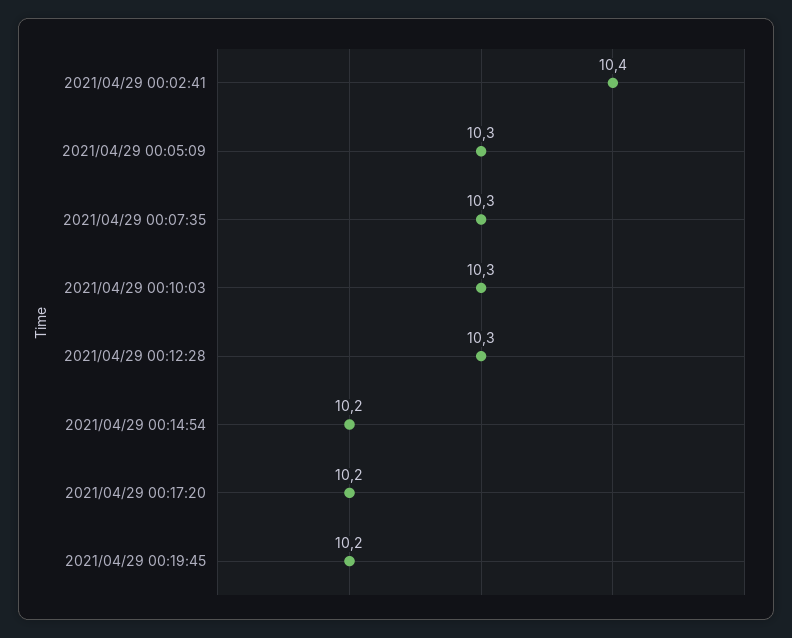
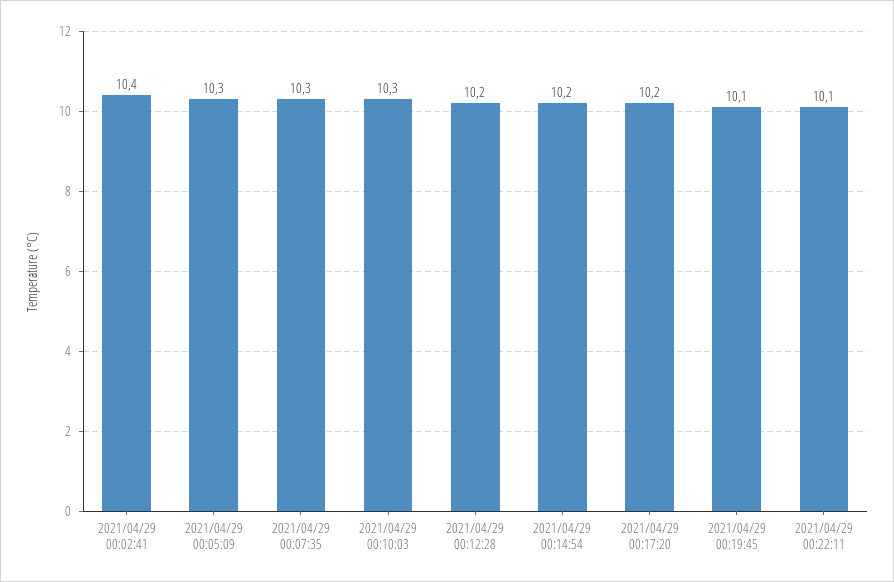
2021/04/29 00:12:28: 10.3 -> 10.2
2021/04/29 00:19:45: 10.2 -> 10.1
2021/04/29 00:22:11: none -> 10.1

